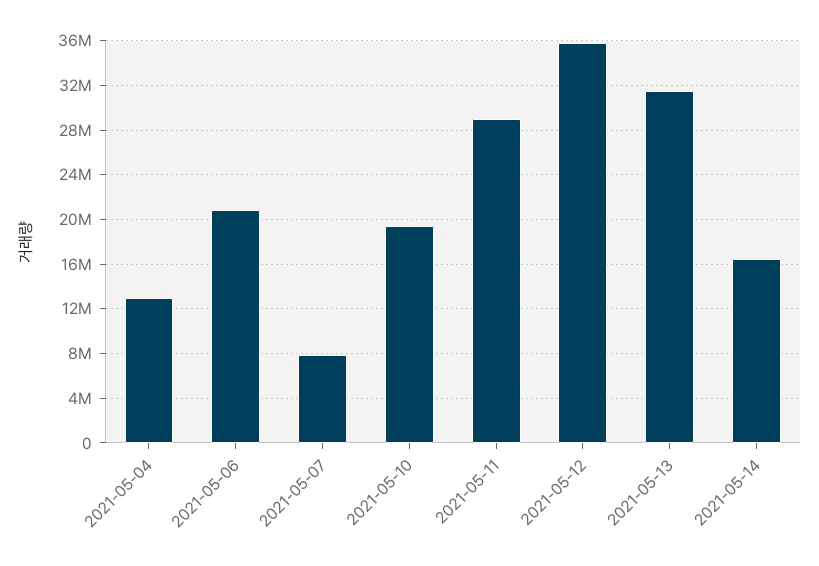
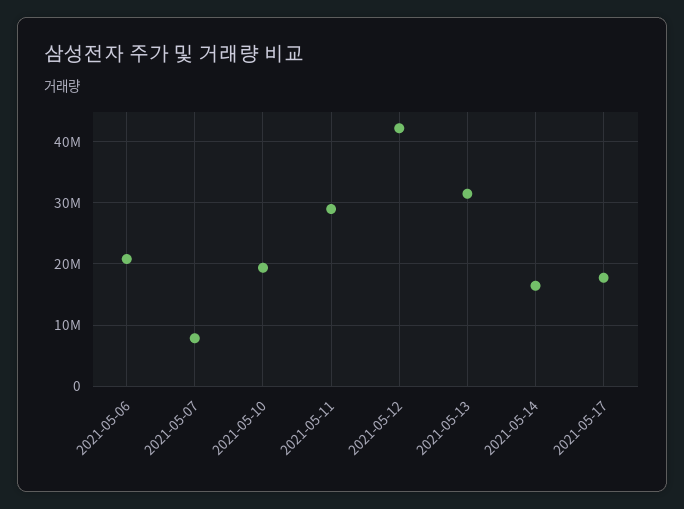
2021-05-04: 13000000 -> none
2021-05-12: 36000000 -> 42000000
2021-05-17: none -> 18000000

